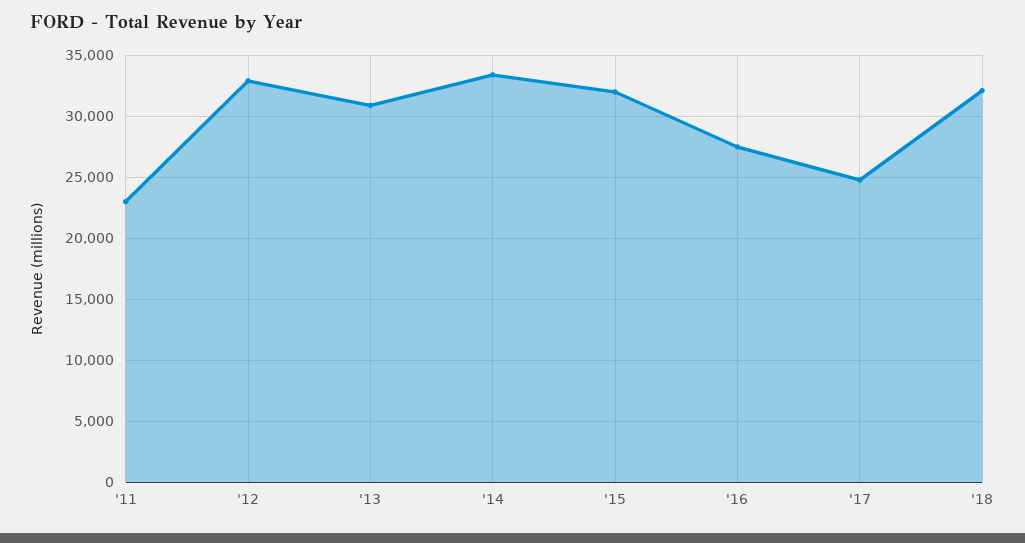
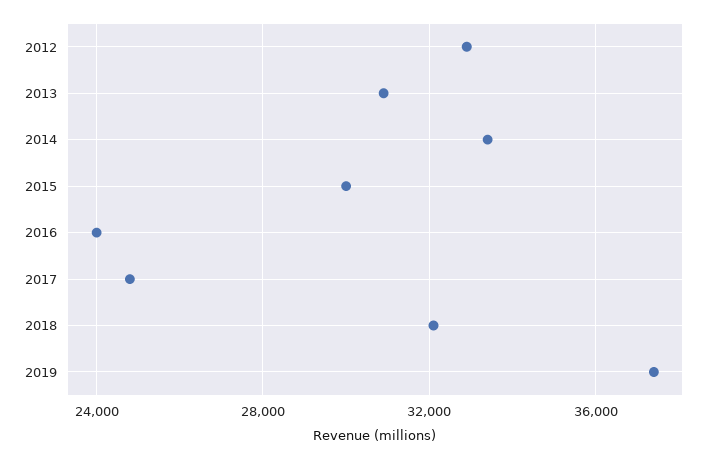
'11: 23000 -> none
'15: 32000 -> 30000
'16: 27500 -> 24000
2019: none -> 37500

